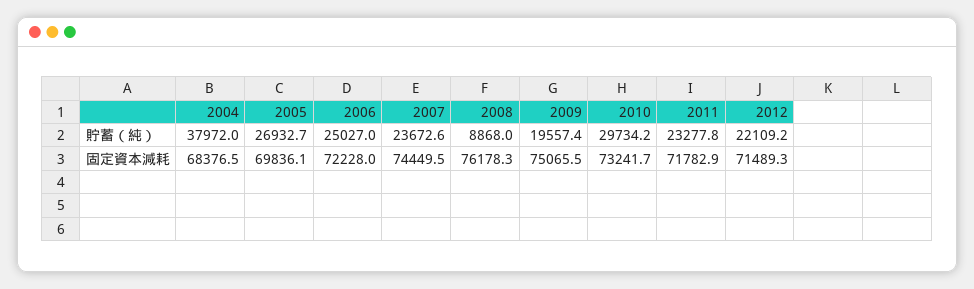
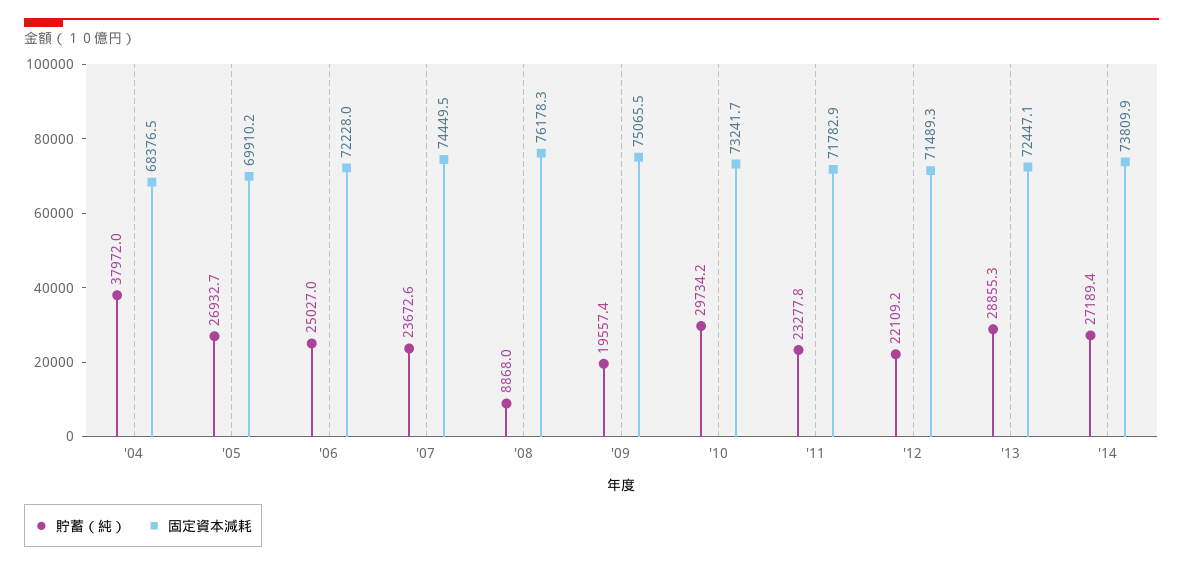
固定資本減耗, 2005: 69836.1 -> 69910.2
貯蓄（純）, '13: none -> 28855.3
固定資本減耗, '13: none -> 72447.1
貯蓄（純）, '14: none -> 27189.4
固定資本減耗, '14: none -> 73809.9

